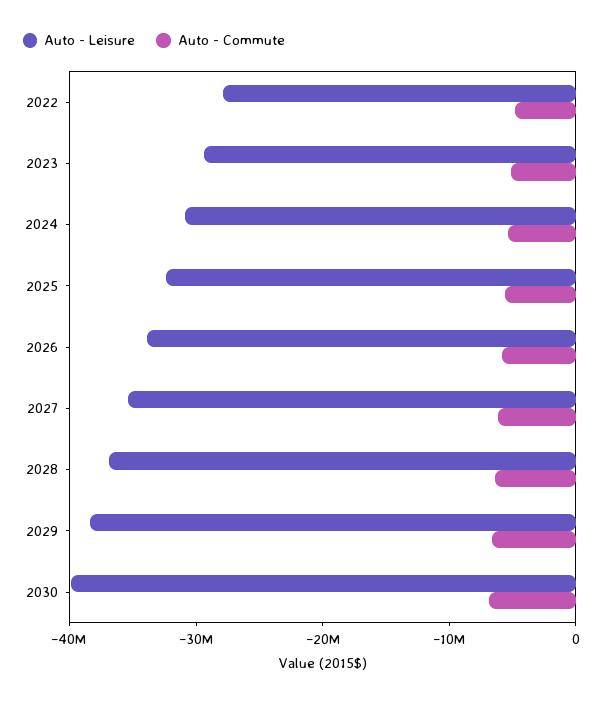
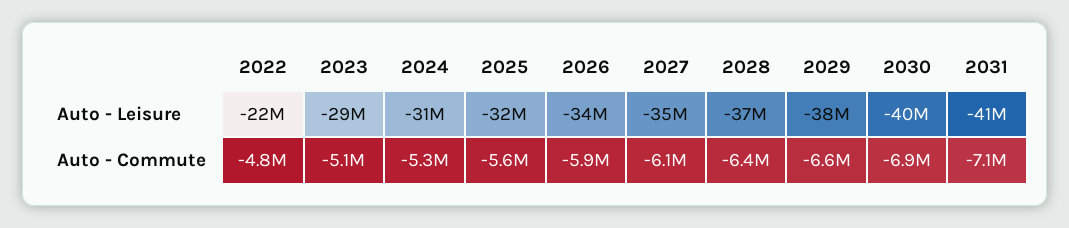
Auto - Leisure, 2022: -28000000 -> -22000000
Auto - Leisure, 2031: none -> -41000000
Auto - Commute, 2031: none -> -7100000

